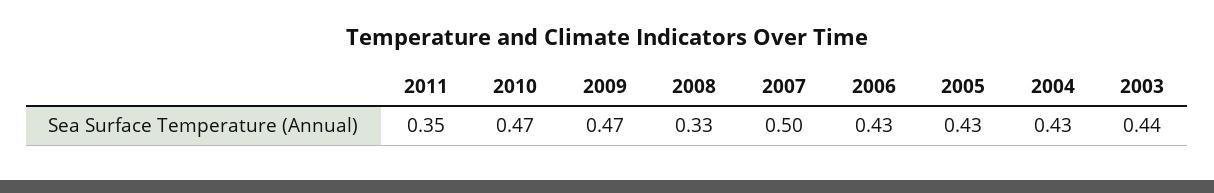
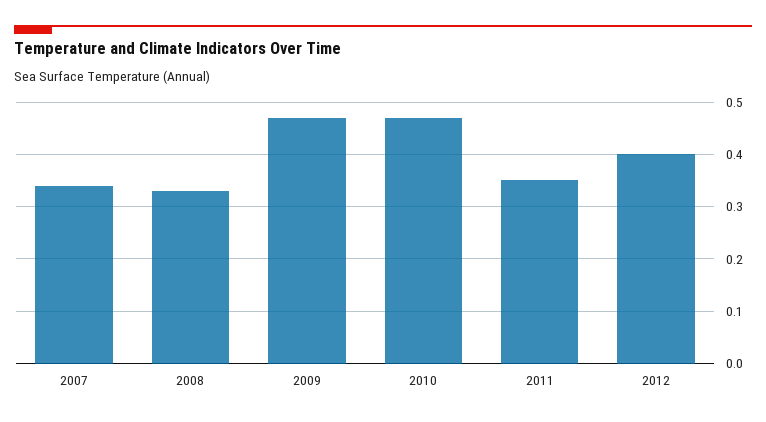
2007: 0.5 -> 0.35
2006: 0.43 -> none
2005: 0.43 -> none
2004: 0.43 -> none
2003: 0.44 -> none
2012: none -> 0.4

